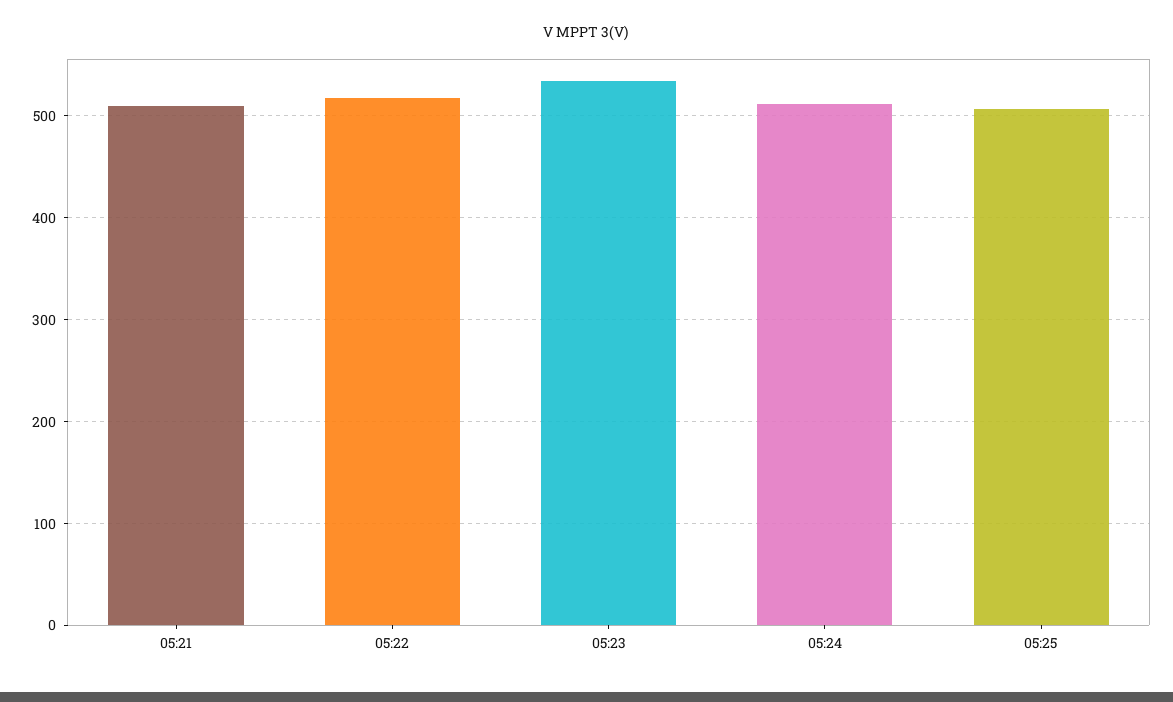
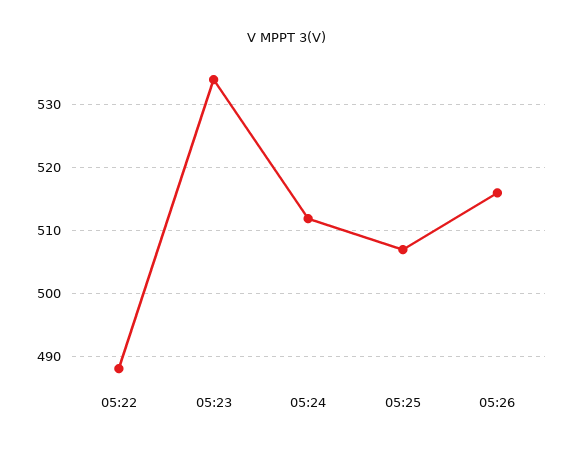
05:21: 510 -> none
05:22: 520 -> 488
05:26: none -> 516

